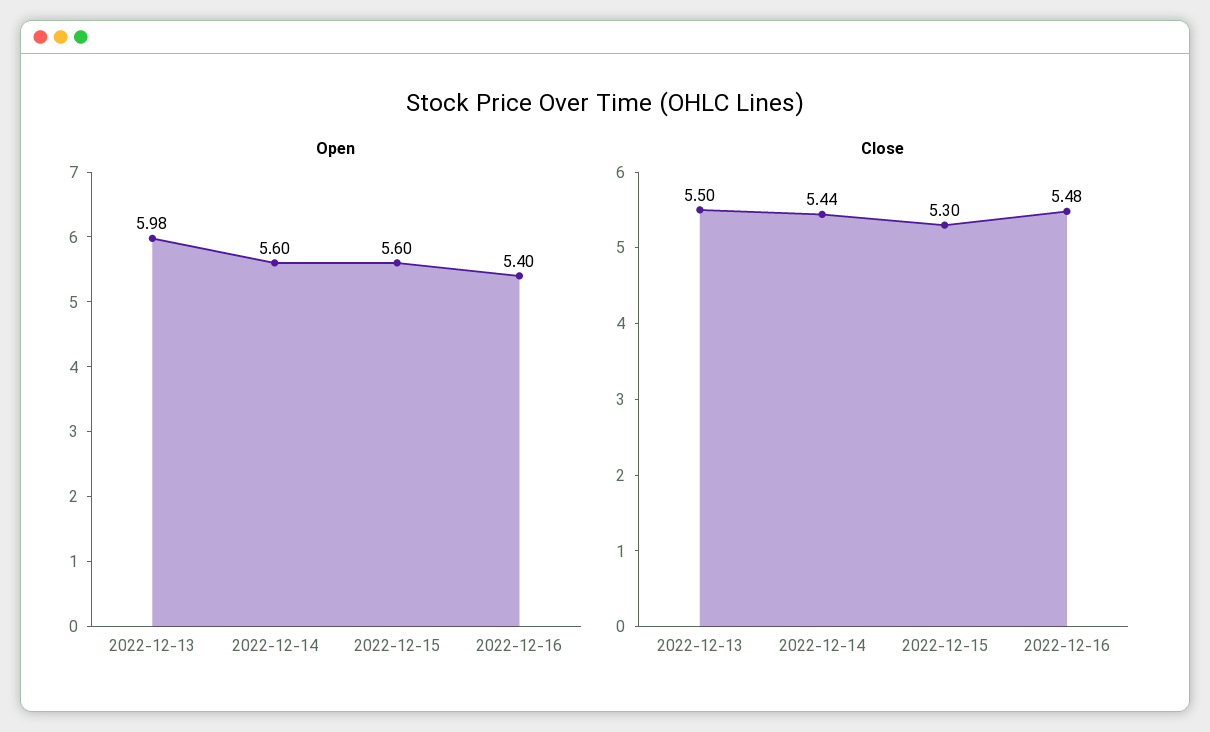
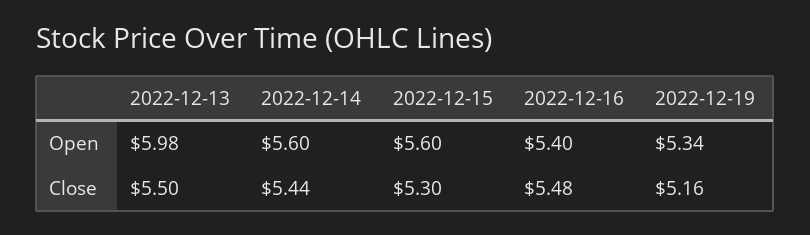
Open, 2022-12-19: none -> 5.34
Close, 2022-12-19: none -> 5.16

